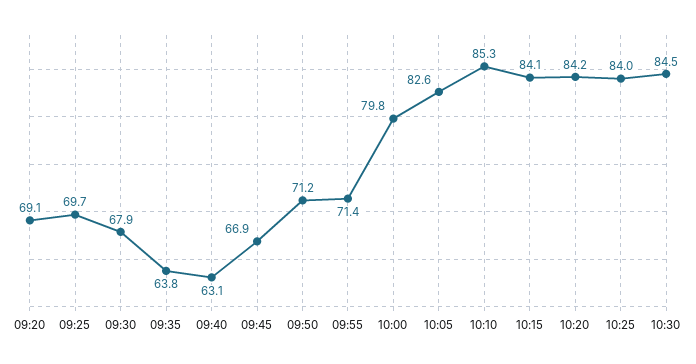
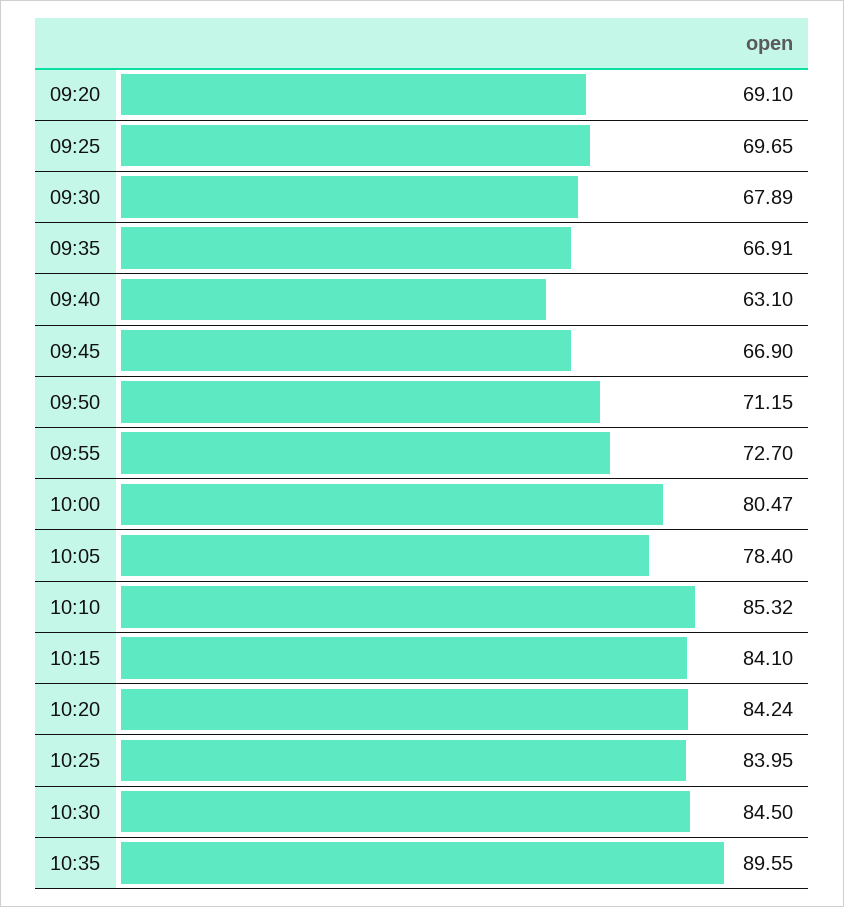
09:35: 63.8 -> 66.91
09:55: 71.4 -> 72.7
10:00: 79.8 -> 80.47
10:05: 82.6 -> 78.4
10:35: none -> 89.55

